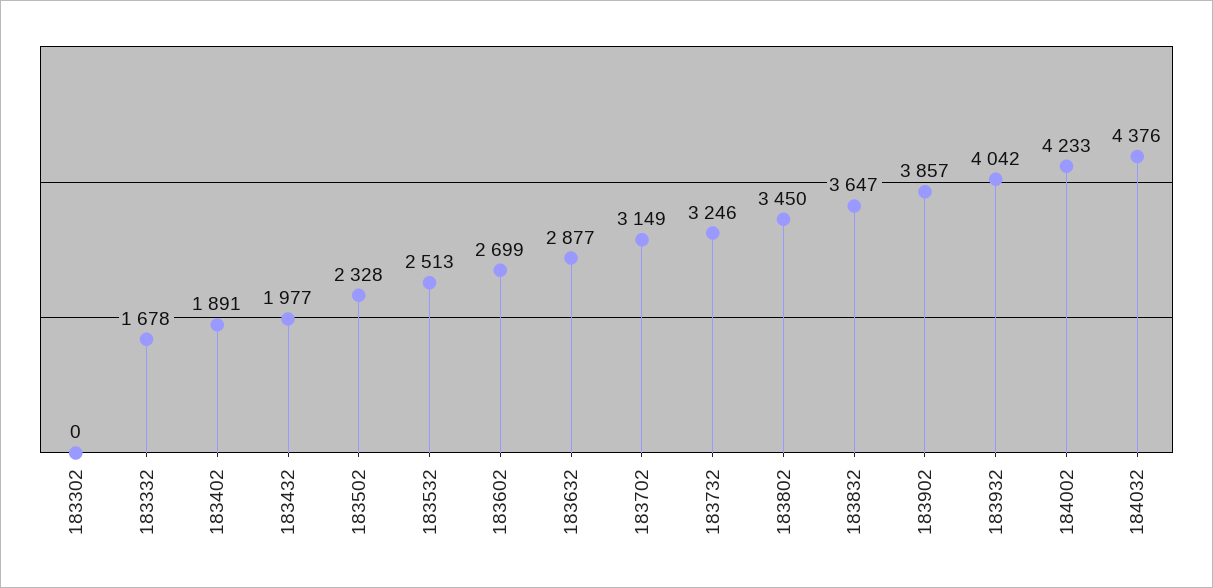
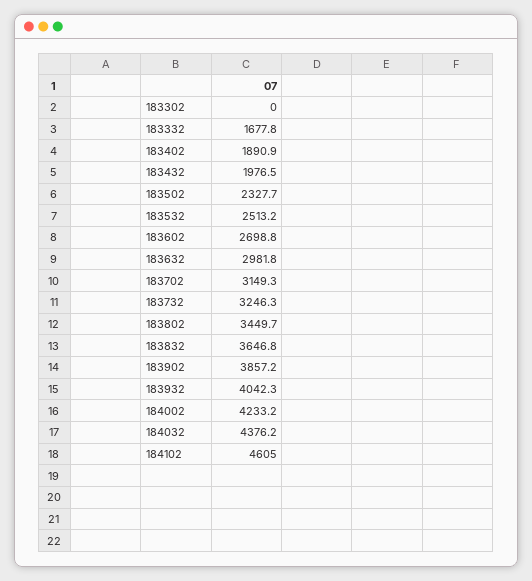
183632: 2877 -> 2981.8
184102: none -> 4605

